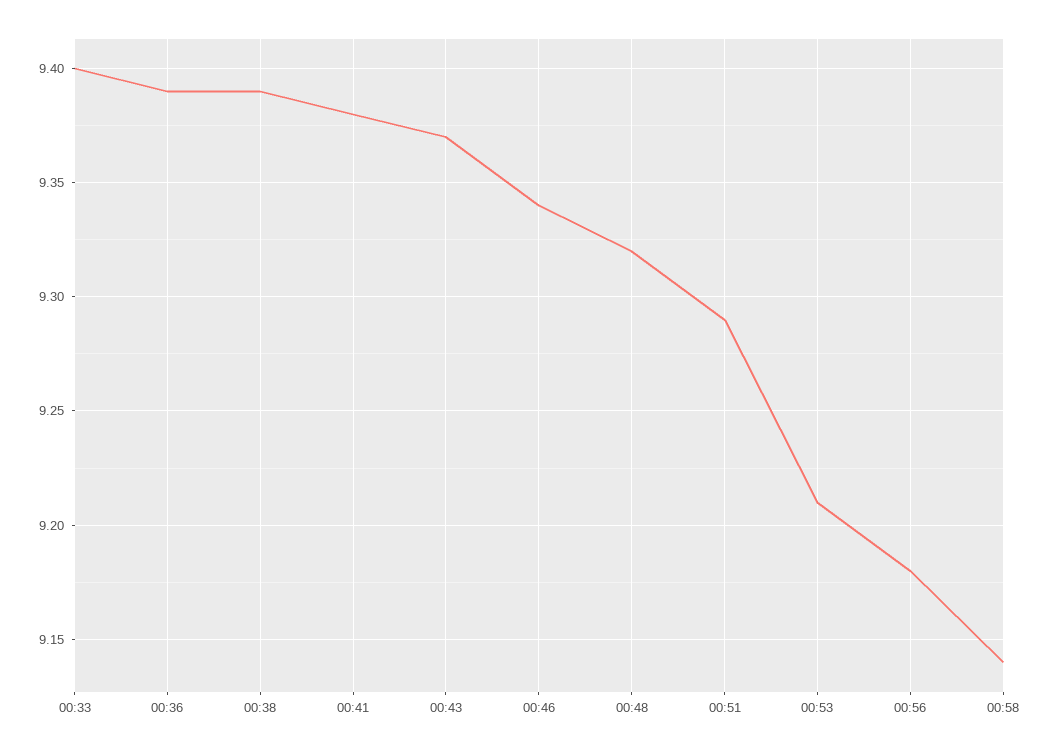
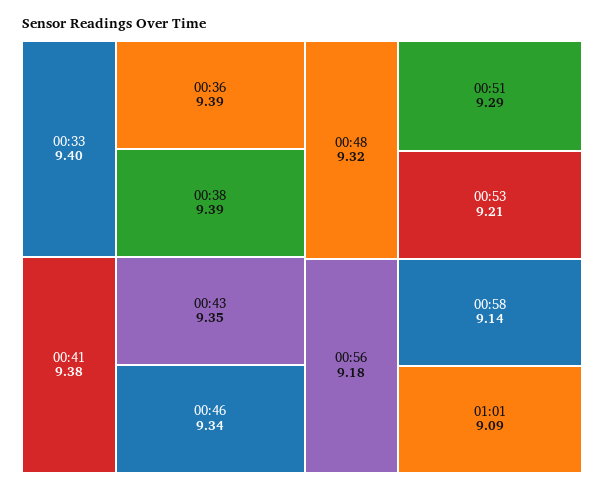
00:43: 9.37 -> 9.35
01:01: none -> 9.09

